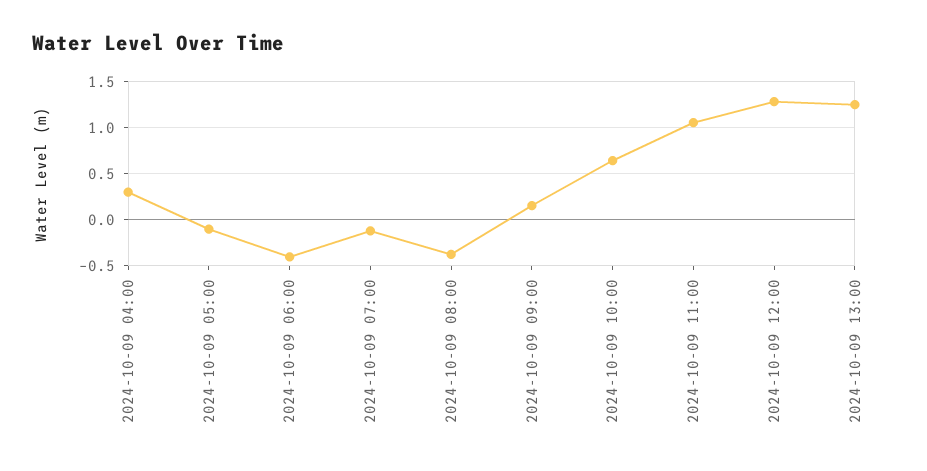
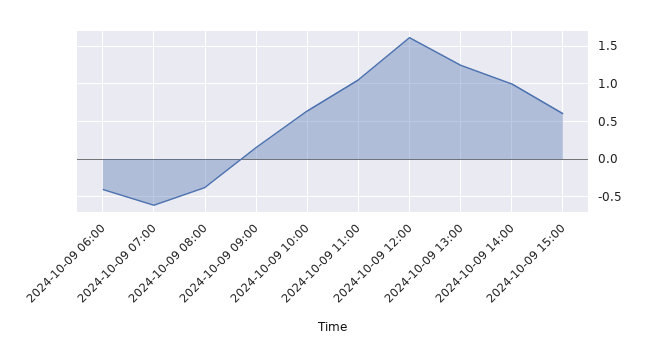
2024-10-09 04:00: 0.3 -> none
2024-10-09 05:00: -0.1 -> none
2024-10-09 07:00: -0.1 -> -0.6
2024-10-09 12:00: 1.3 -> 1.6
2024-10-09 14:00: none -> 1
2024-10-09 15:00: none -> 0.6

